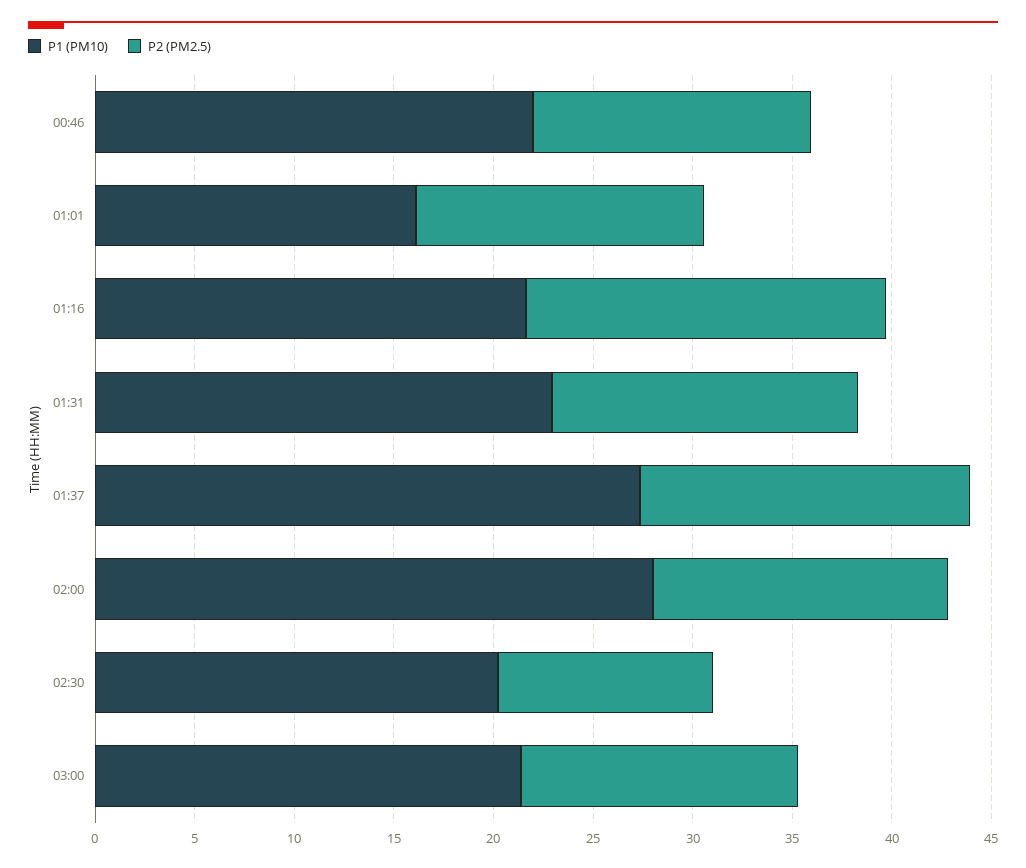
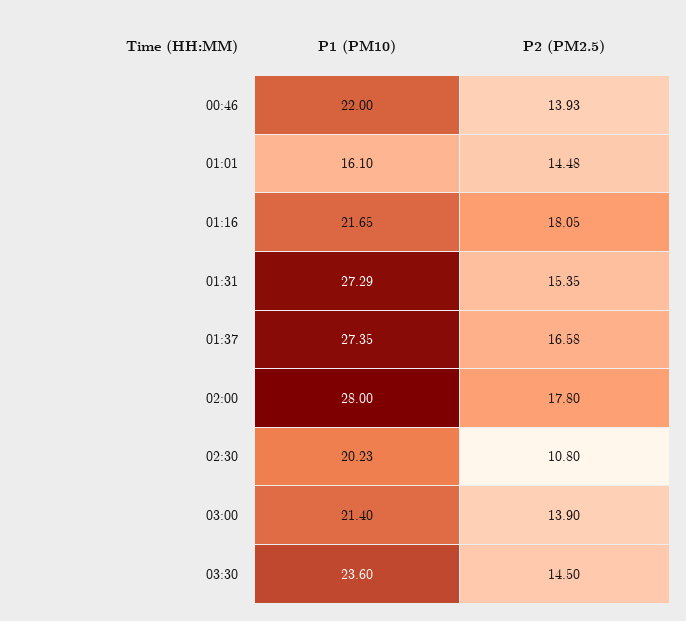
P1 (PM10), 01:31: 23 -> 27.29
P2 (PM2.5), 02:00: 15 -> 17.8
P1 (PM10), 03:30: none -> 23.6
P2 (PM2.5), 03:30: none -> 14.5

